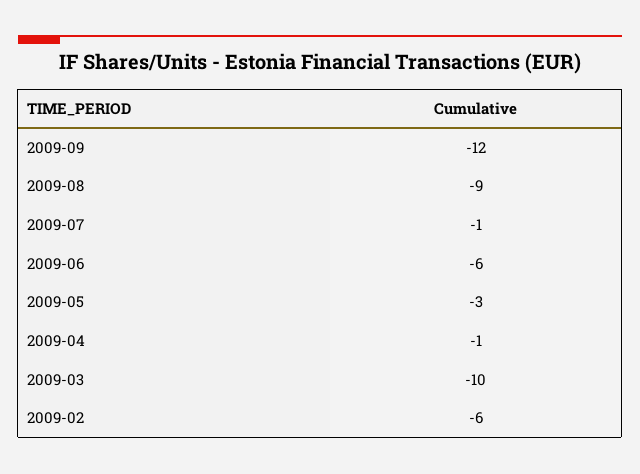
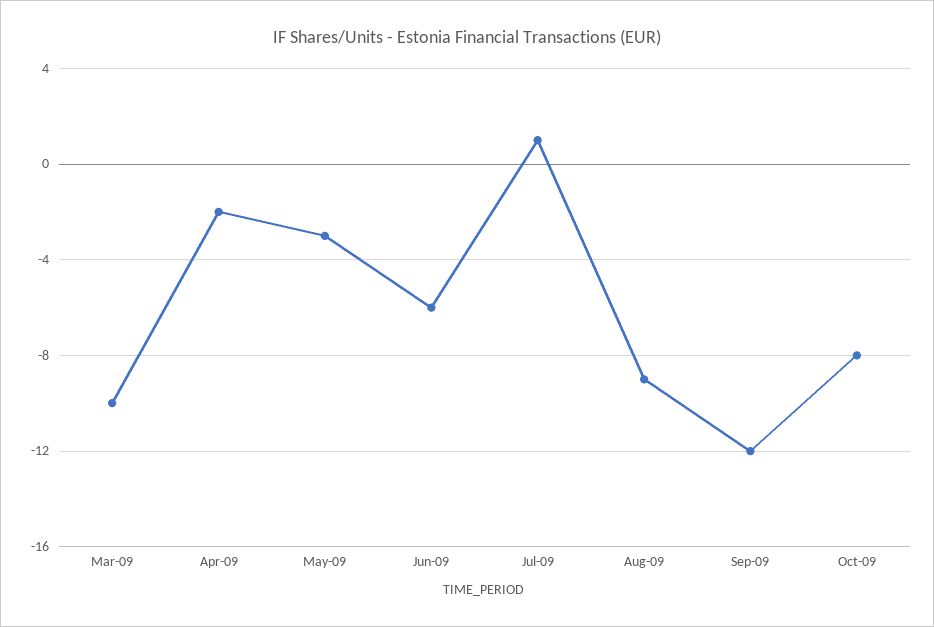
2009-07: -1 -> 1
2009-04: -1 -> -2
2009-02: -6 -> none
Oct-09: none -> -8

